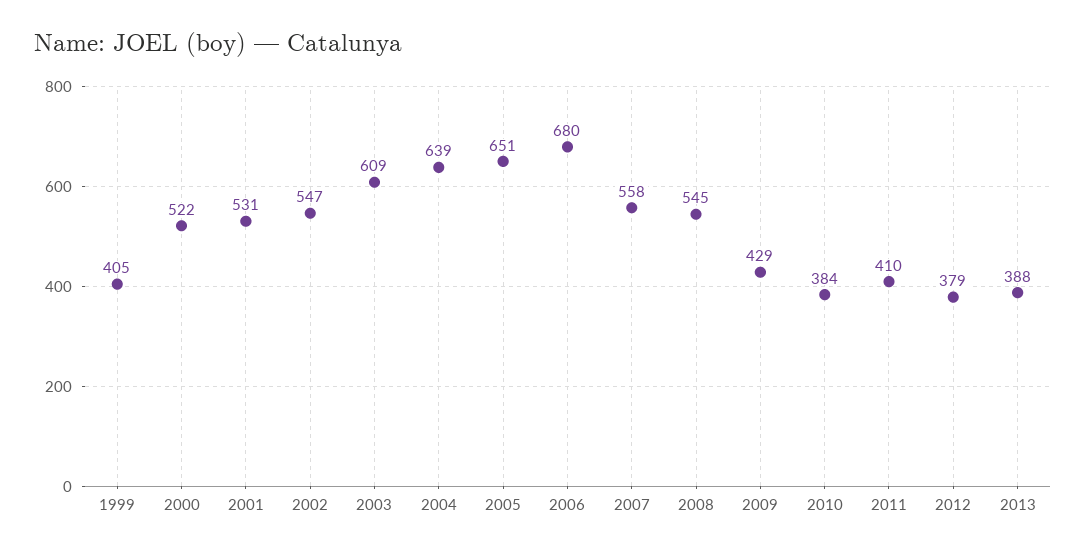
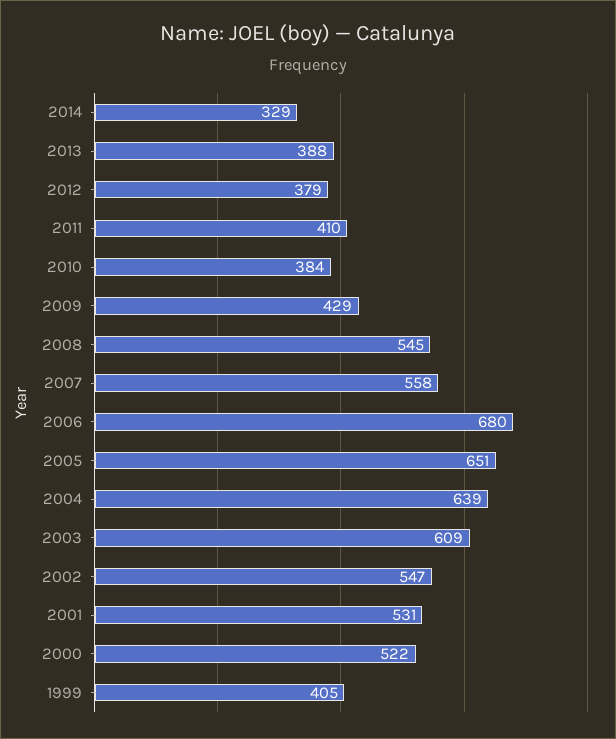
2014: none -> 329

